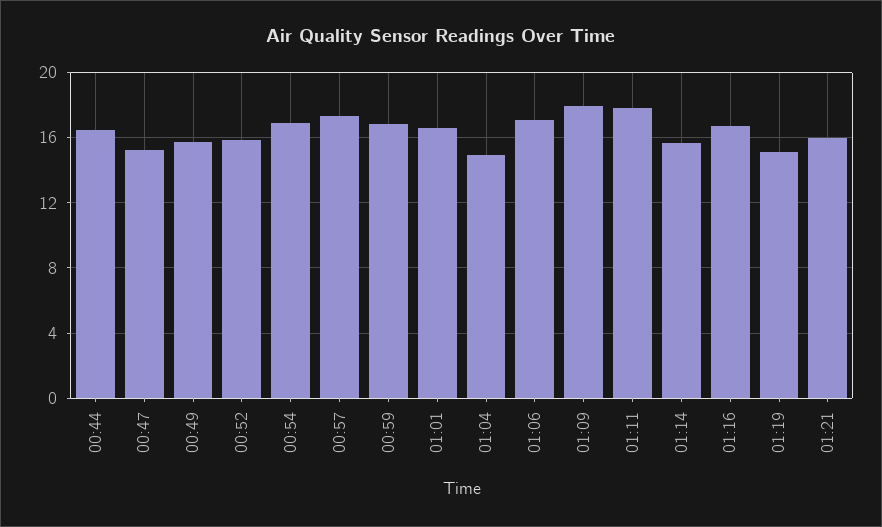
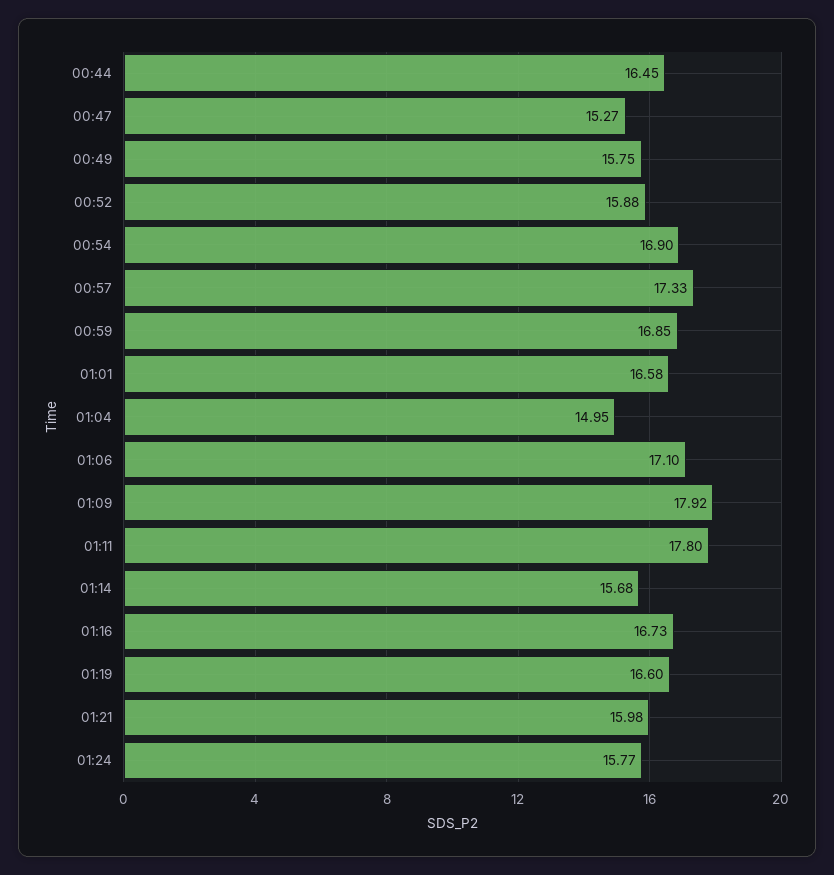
01:19: 15 -> 16.6
01:24: none -> 15.77

